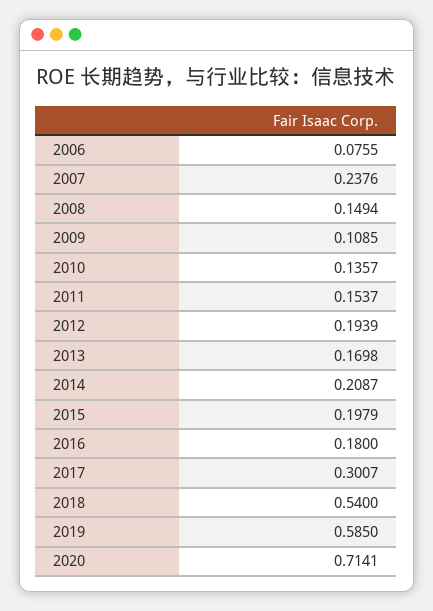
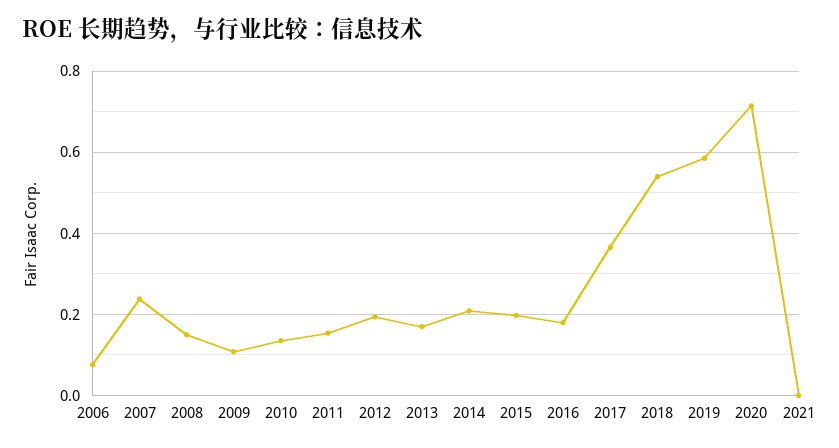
2017: 0.3007 -> 0.36
2021: none -> 0

